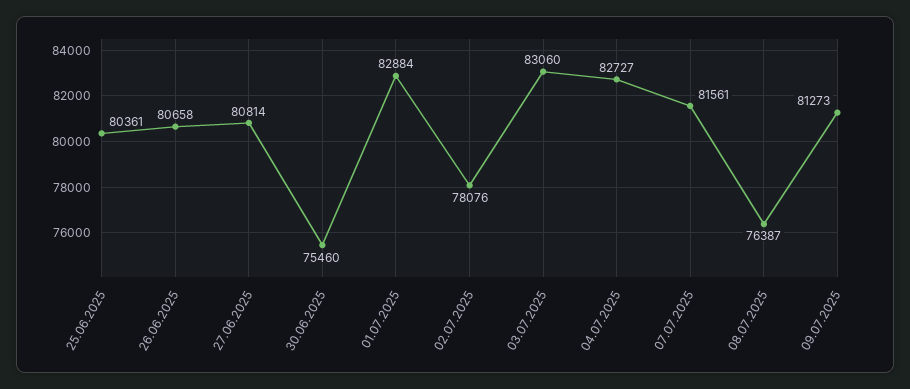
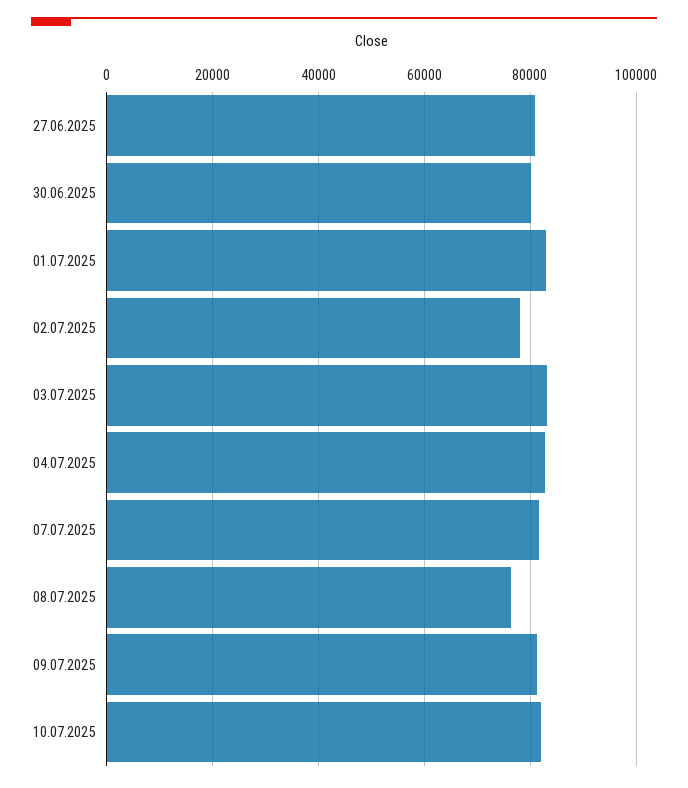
25.06.2025: 80361 -> none
26.06.2025: 80658 -> none
30.06.2025: 75460 -> 80000
10.07.2025: none -> 82000

